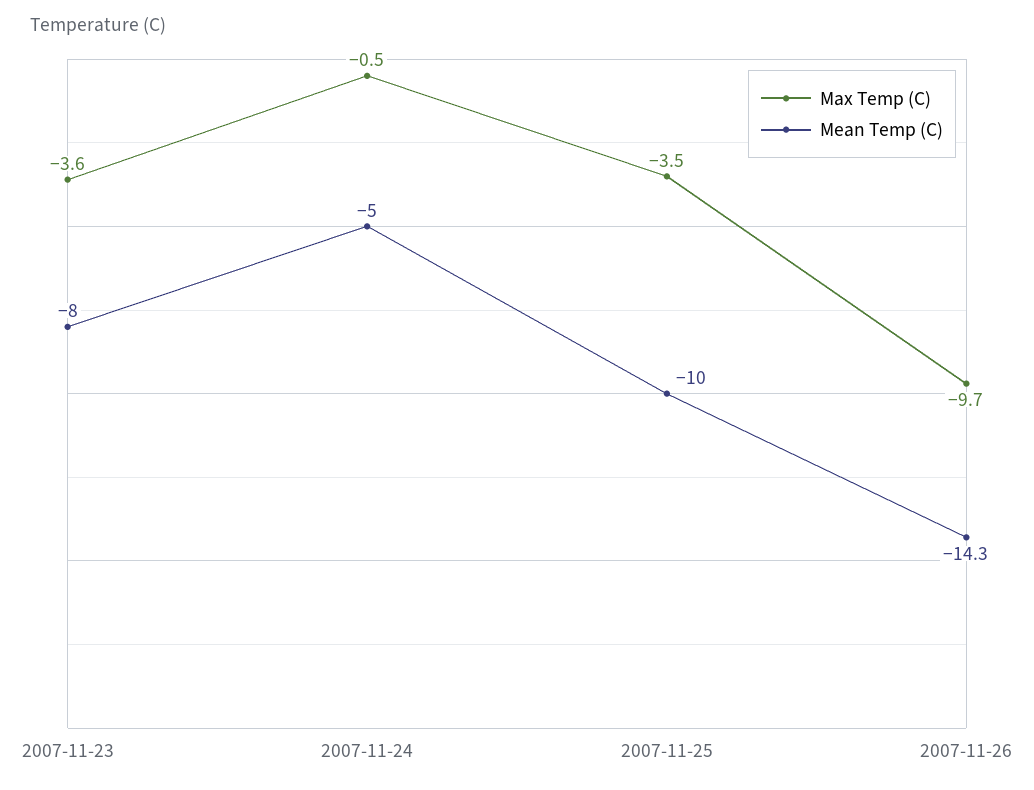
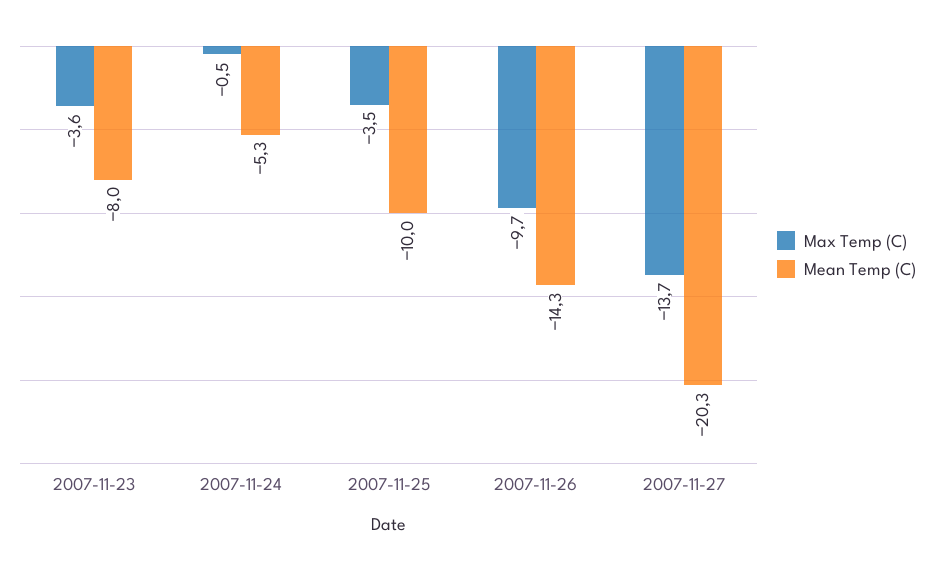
Mean Temp (C), 2007-11-24: -5 -> -5.3
Max Temp (C), 2007-11-27: none -> -13.7
Mean Temp (C), 2007-11-27: none -> -20.3

